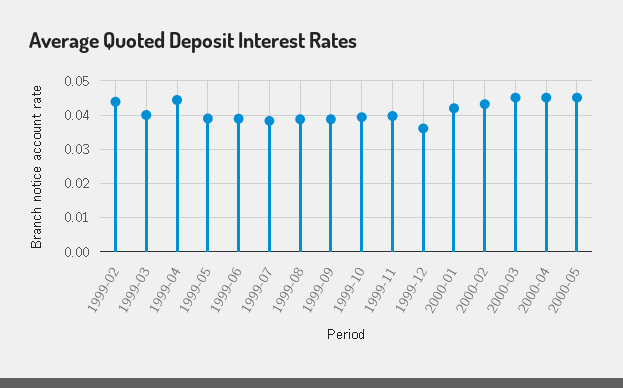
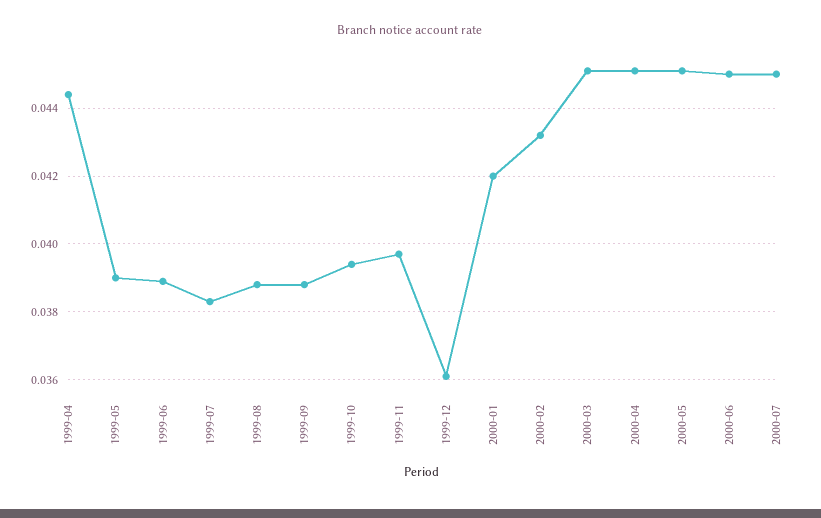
1999-02: 0.044 -> none
1999-03: 0.04 -> none
2000-06: none -> 0.045
2000-07: none -> 0.045

